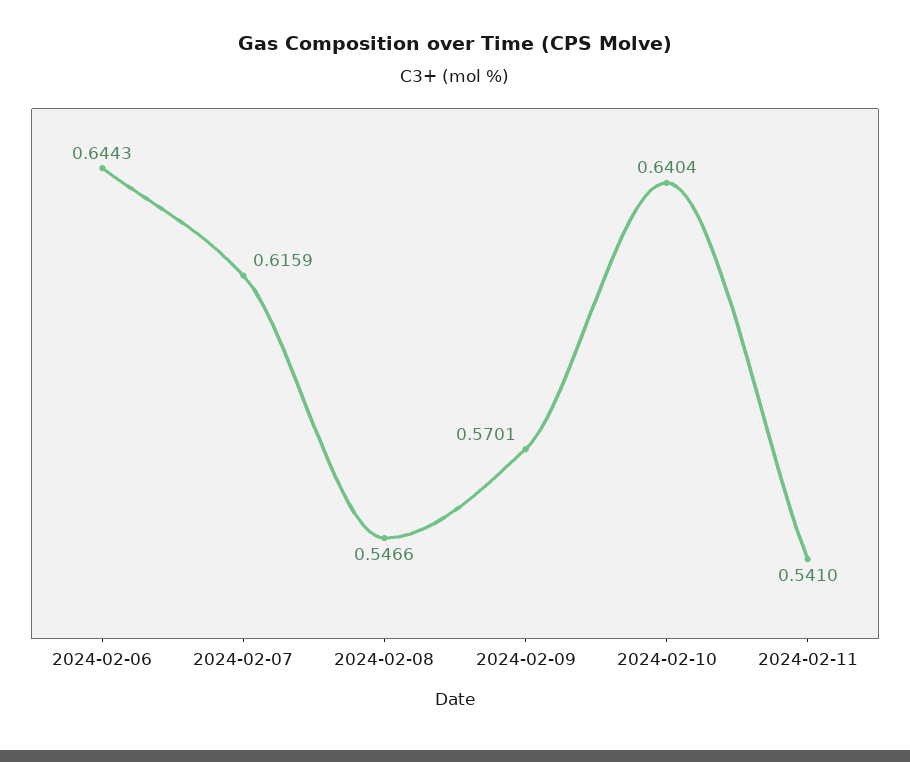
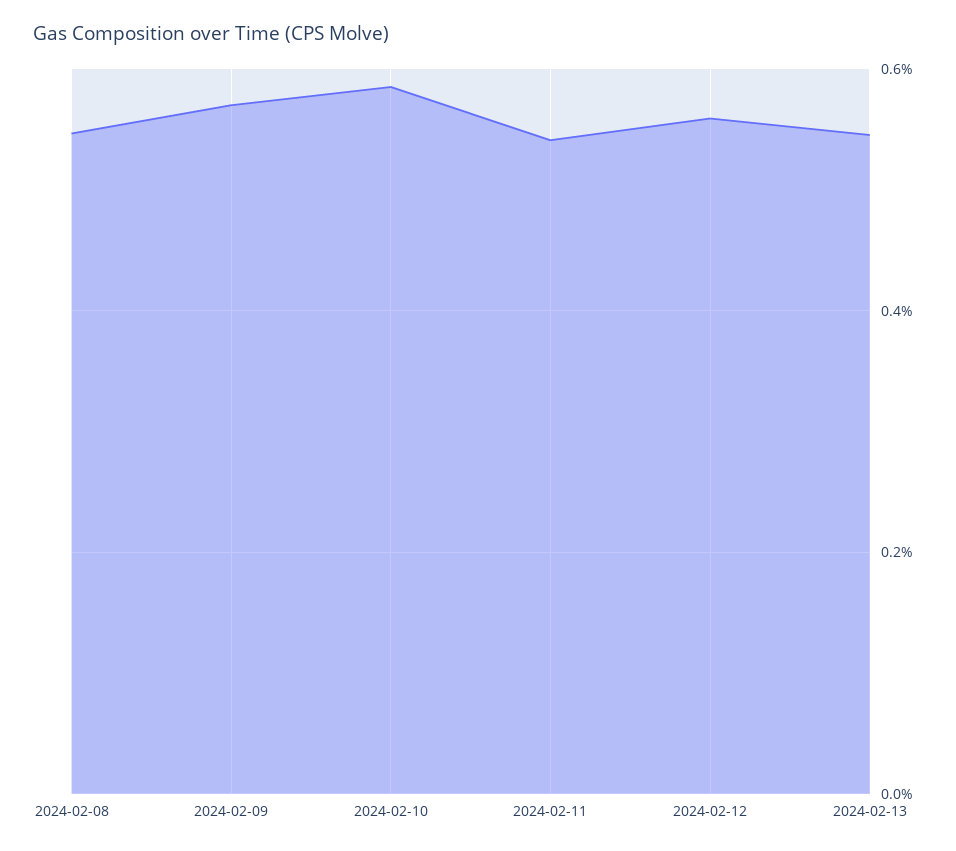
2024-02-06: 0.6443 -> none
2024-02-07: 0.6159 -> none
2024-02-10: 0.6404 -> 0.58
2024-02-12: none -> 0.56
2024-02-13: none -> 0.54

